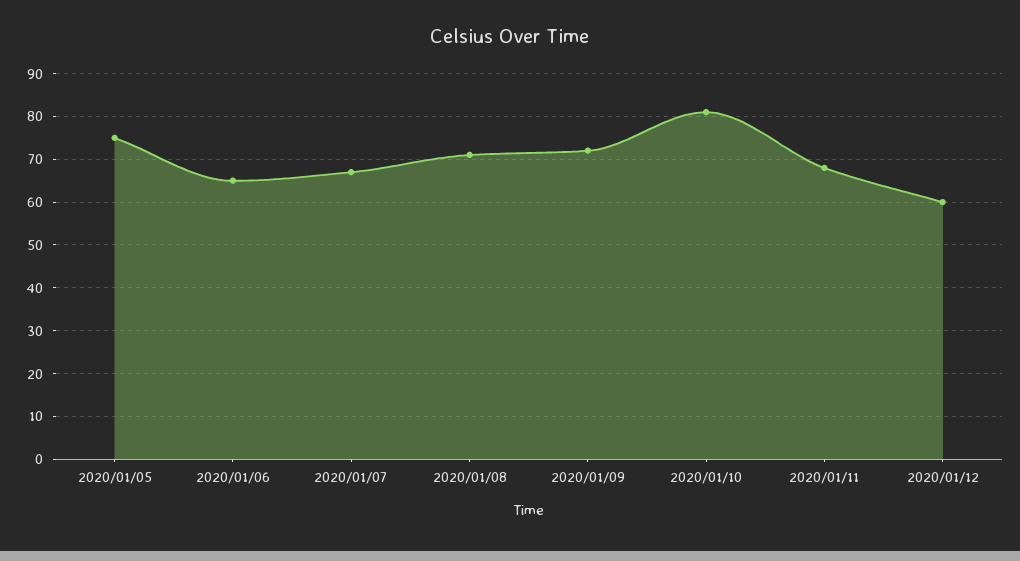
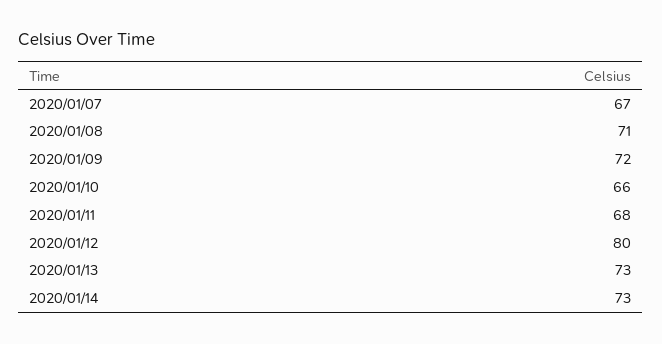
2020/01/05: 75 -> none
2020/01/06: 65 -> none
2020/01/10: 80 -> 66
2020/01/12: 60 -> 80
2020/01/13: none -> 73
2020/01/14: none -> 73

